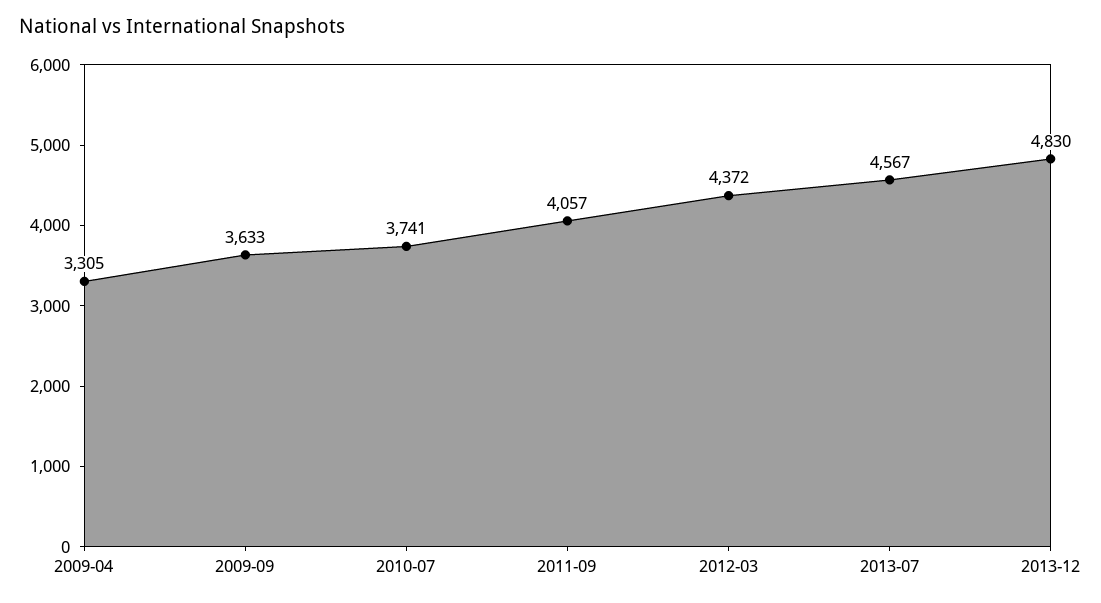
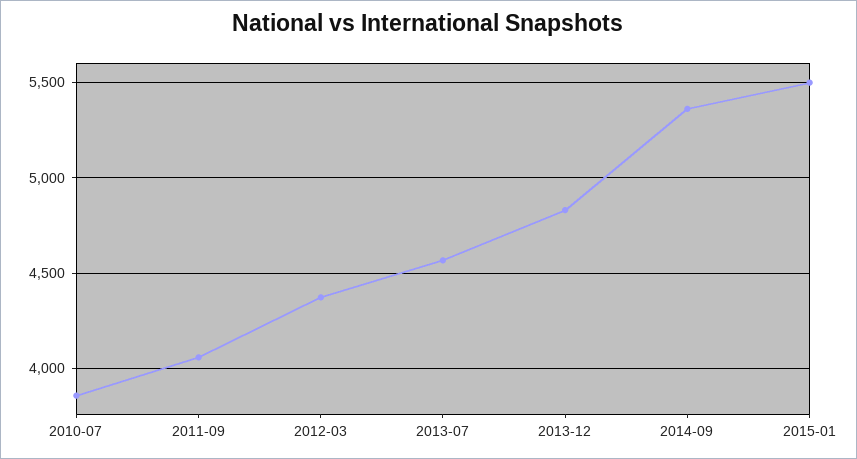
2009-04: 3305 -> none
2009-09: 3633 -> none
2010-07: 3741 -> 3850
2014-09: none -> 5350
2015-01: none -> 5500

